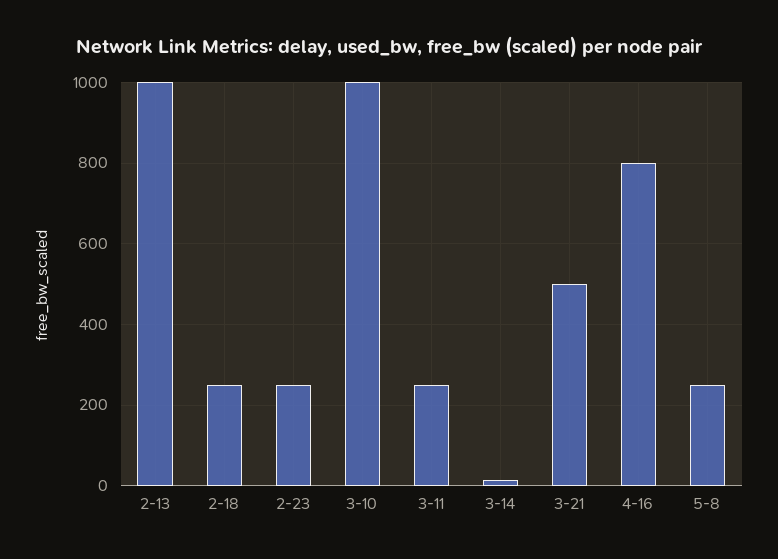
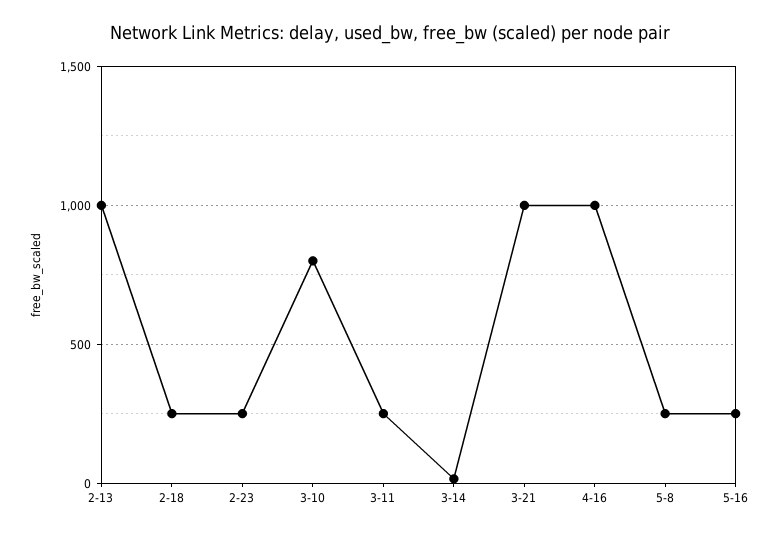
3-10: 1000 -> 800
3-21: 500 -> 1000
4-16: 800 -> 1000
5-16: none -> 250

